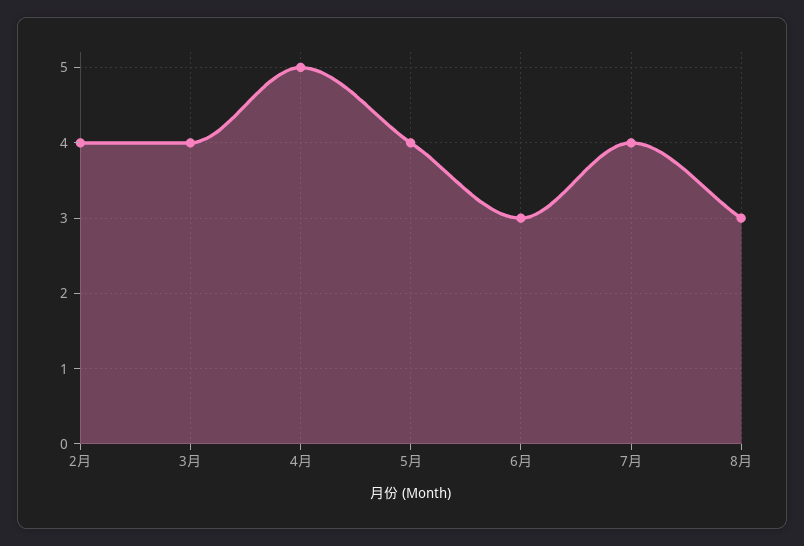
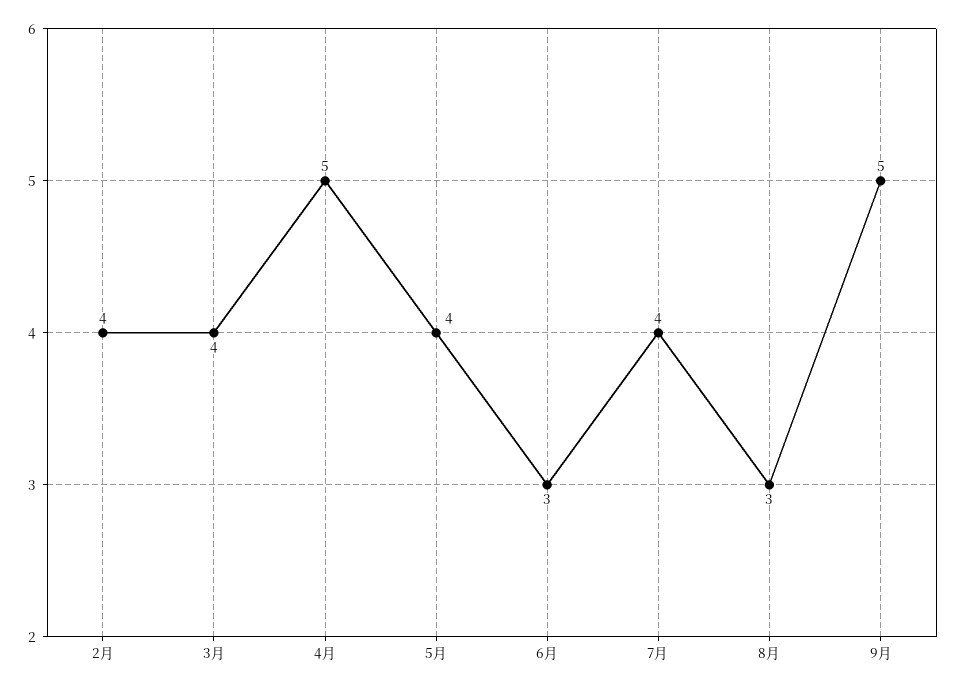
9月: none -> 5

